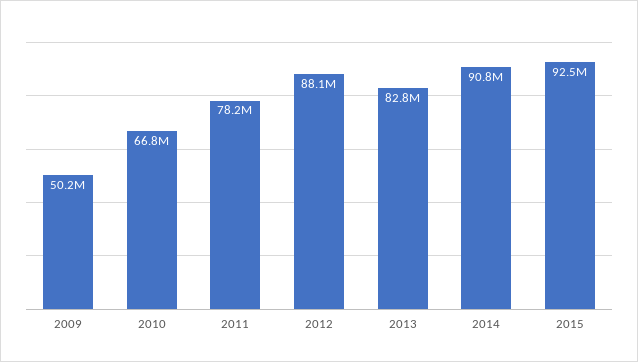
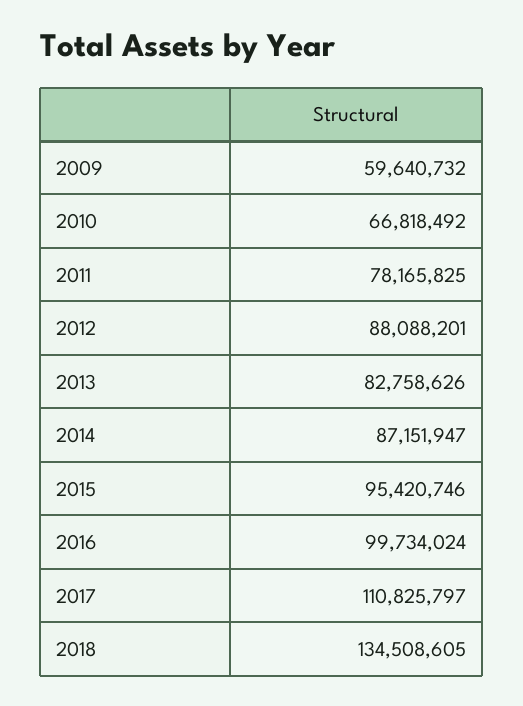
2009: 50200000 -> 59640732
2014: 90800000 -> 87151947
2015: 92500000 -> 95420746
2016: none -> 99734024
2017: none -> 110825797
2018: none -> 134508605

